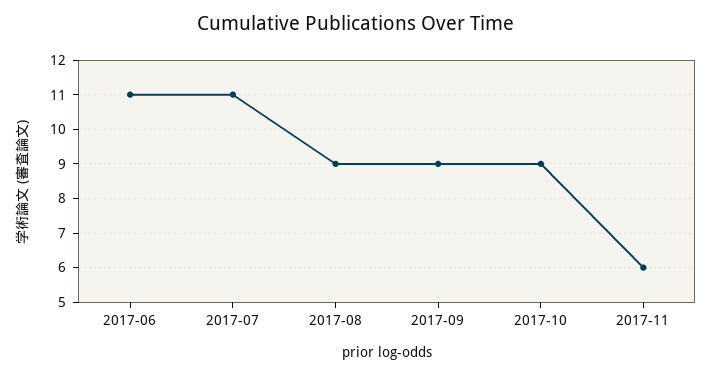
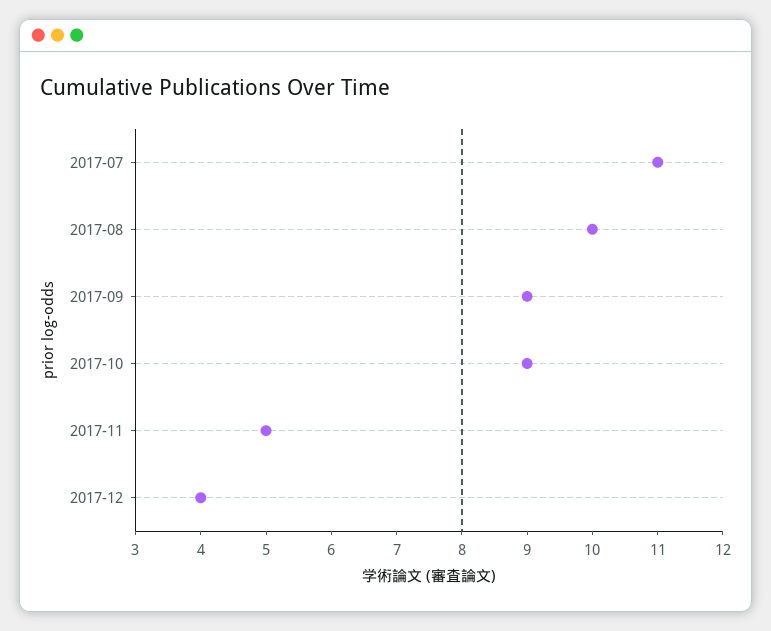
2017-06: 11 -> none
2017-08: 9 -> 10
2017-11: 6 -> 5
2017-12: none -> 4

